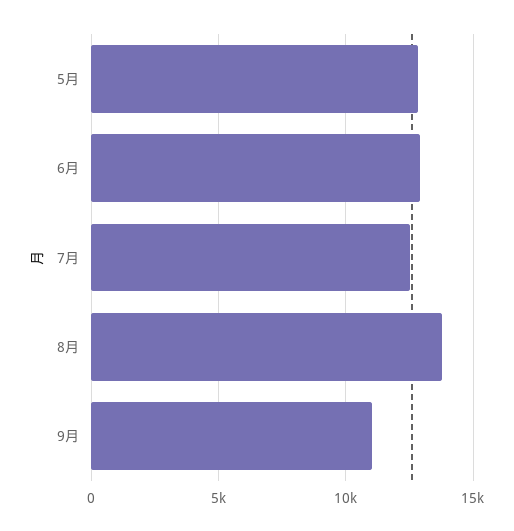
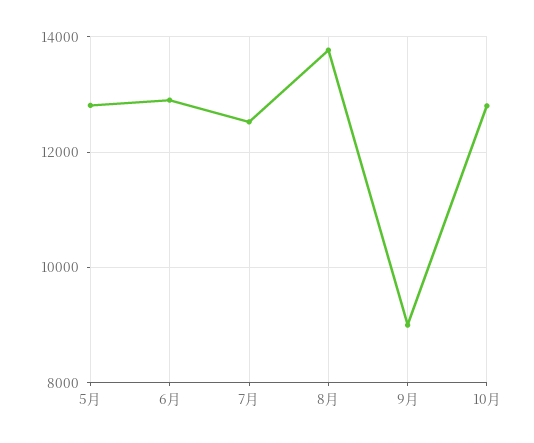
9月: 11000 -> 9000
10月: none -> 12800

